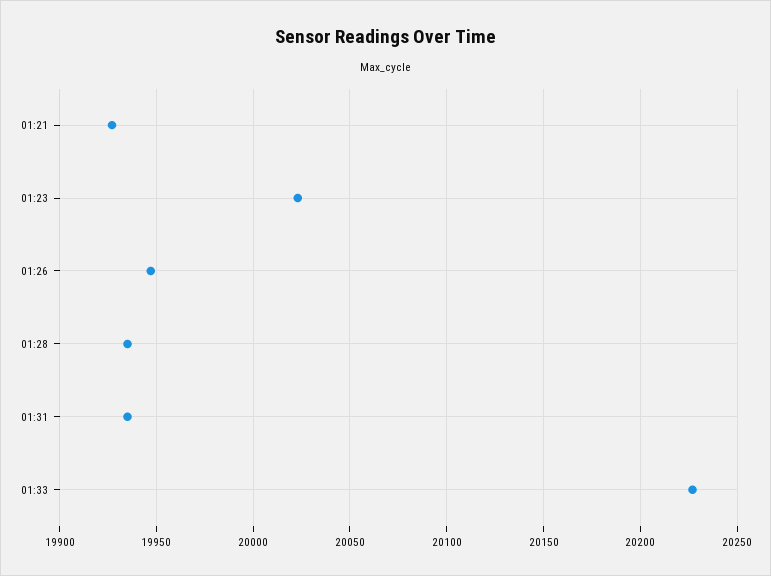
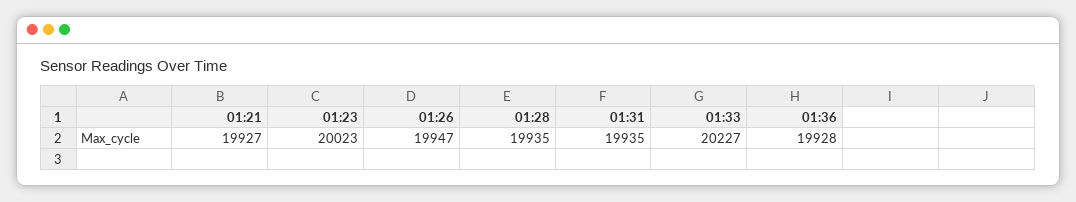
01:36: none -> 19928

